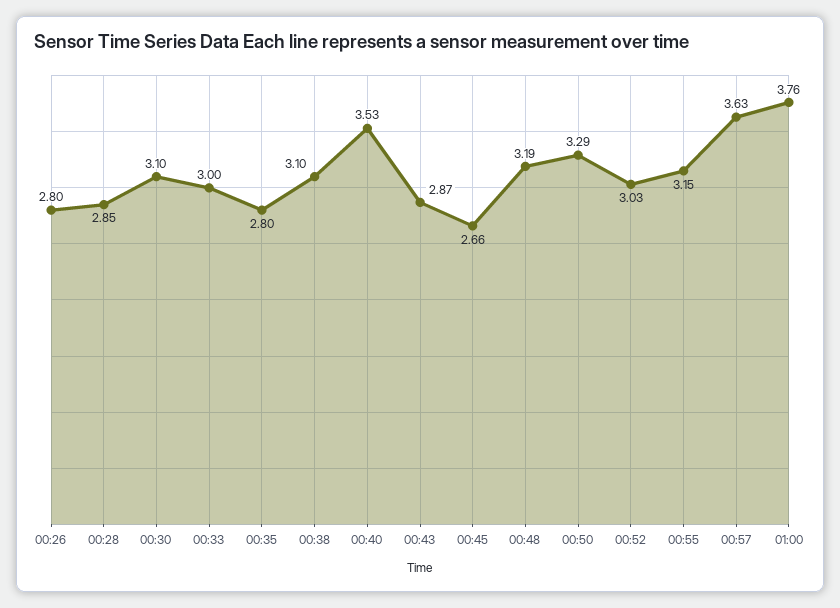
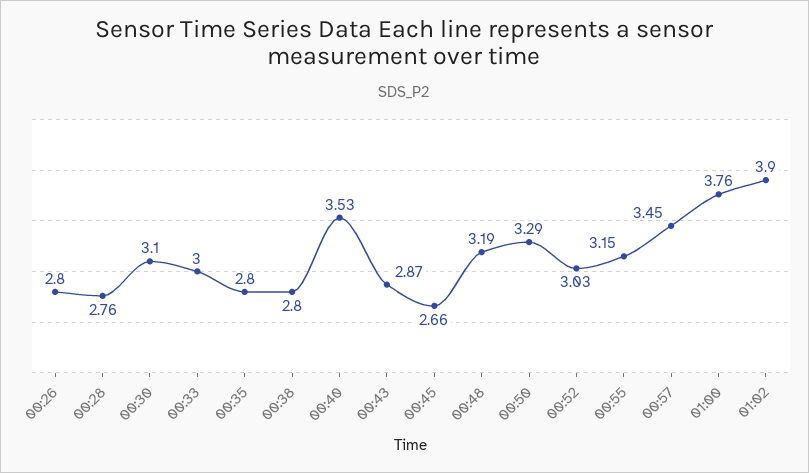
00:28: 2.85 -> 2.76
00:38: 3.1 -> 2.8
00:57: 3.63 -> 3.45
01:02: none -> 3.9

